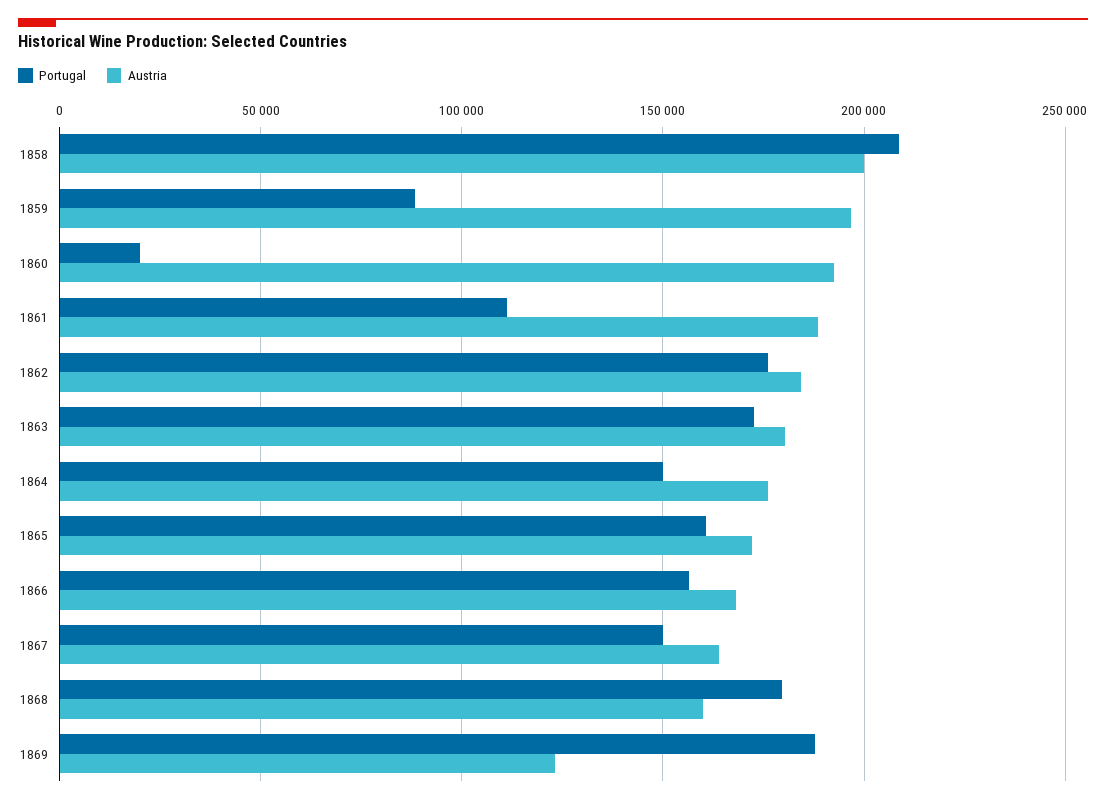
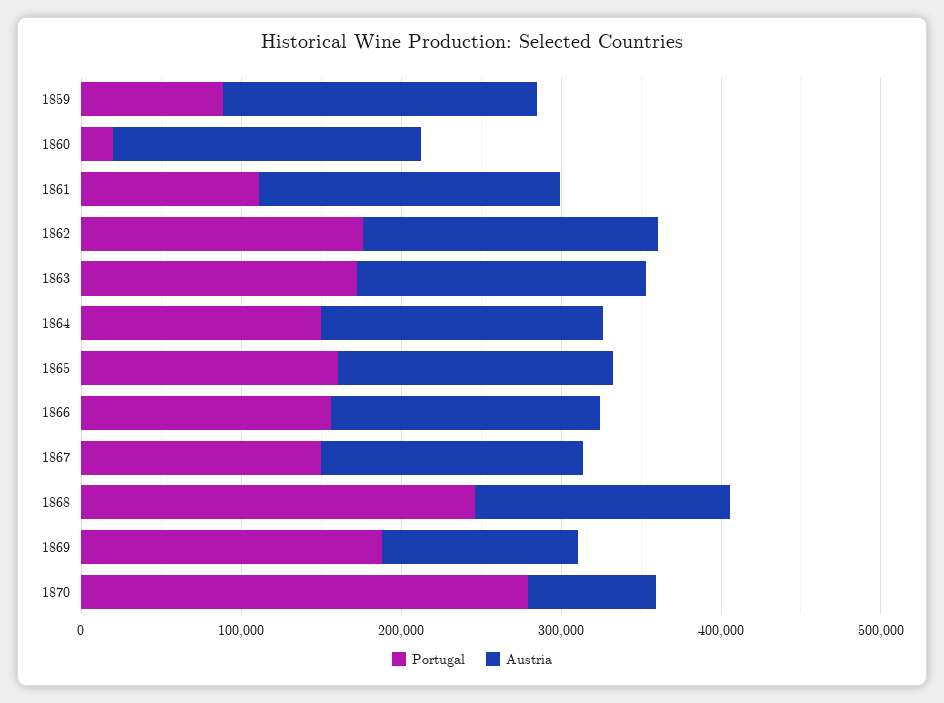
Portugal, 1858: 210000 -> none
Austria, 1858: 200000 -> none
Portugal, 1868: 180000 -> 240000
Portugal, 1870: none -> 280000
Austria, 1870: none -> 80000

